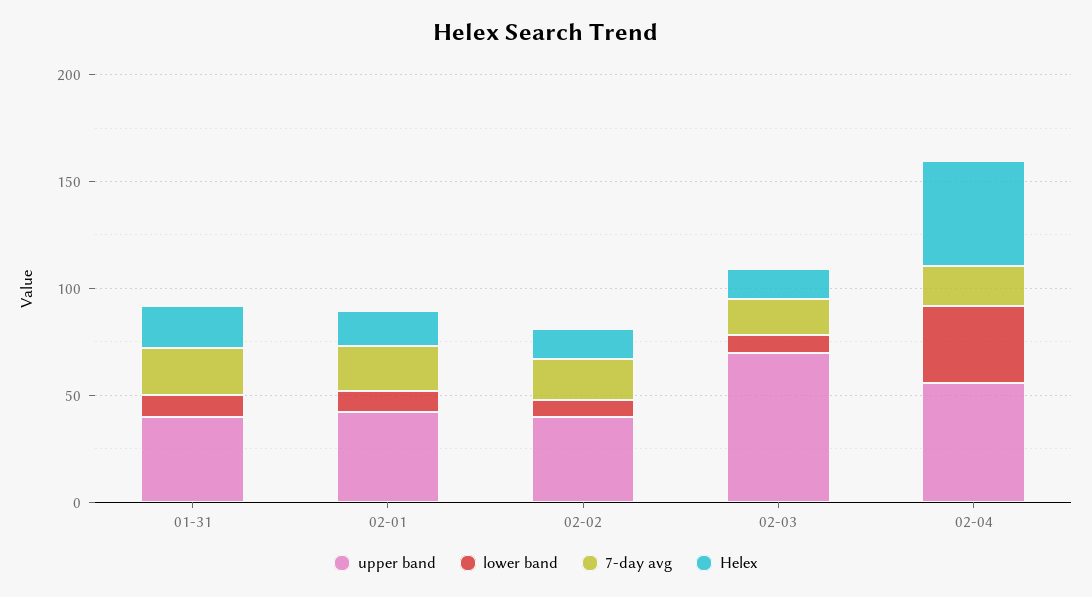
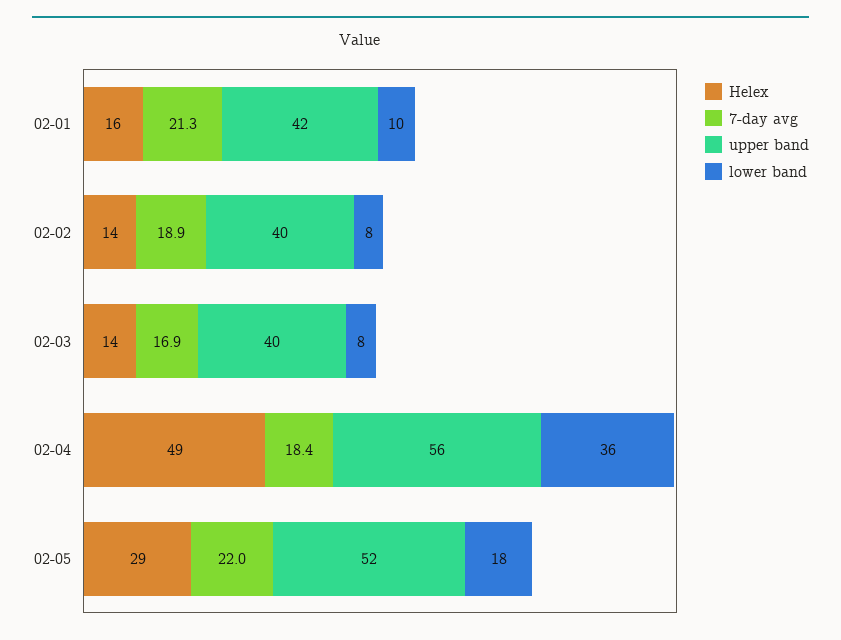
upper band, 01-31: 40 -> none
lower band, 01-31: 10 -> none
7-day avg, 01-31: 20 -> none
Helex, 01-31: 20 -> none
upper band, 02-03: 70 -> 40
Helex, 02-05: none -> 29
7-day avg, 02-05: none -> 22
upper band, 02-05: none -> 52
lower band, 02-05: none -> 18

